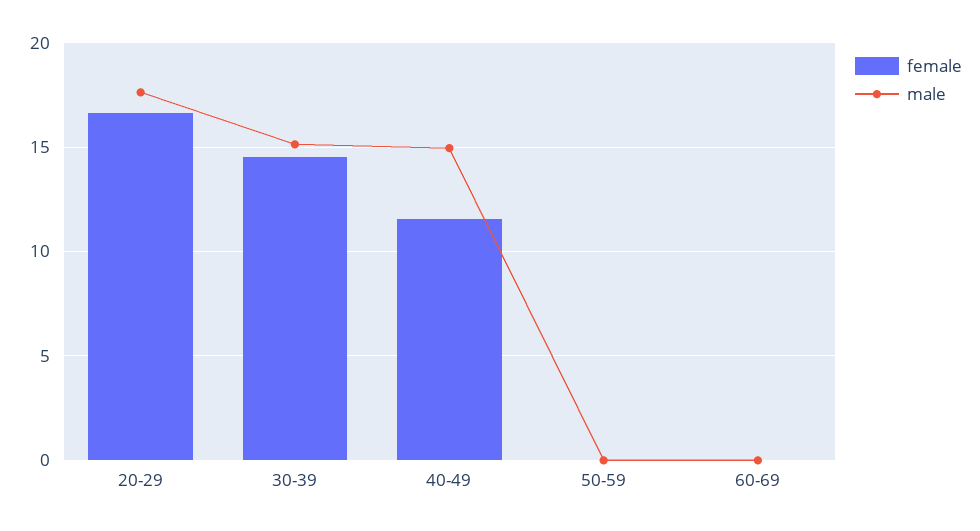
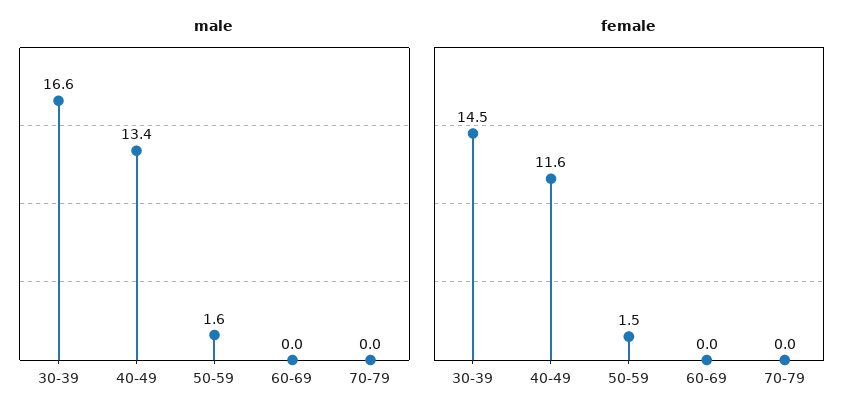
female, 20-29: 16.5 -> none
male, 20-29: 17.5 -> none
male, 30-39: 15 -> 16.6
male, 40-49: 15 -> 13.4
female, 50-59: 0 -> 1.5
male, 50-59: 0 -> 1.6
male, 70-79: none -> 0
female, 70-79: none -> 0

